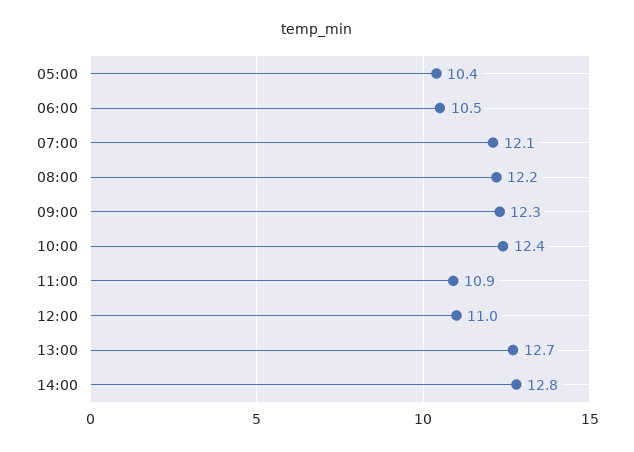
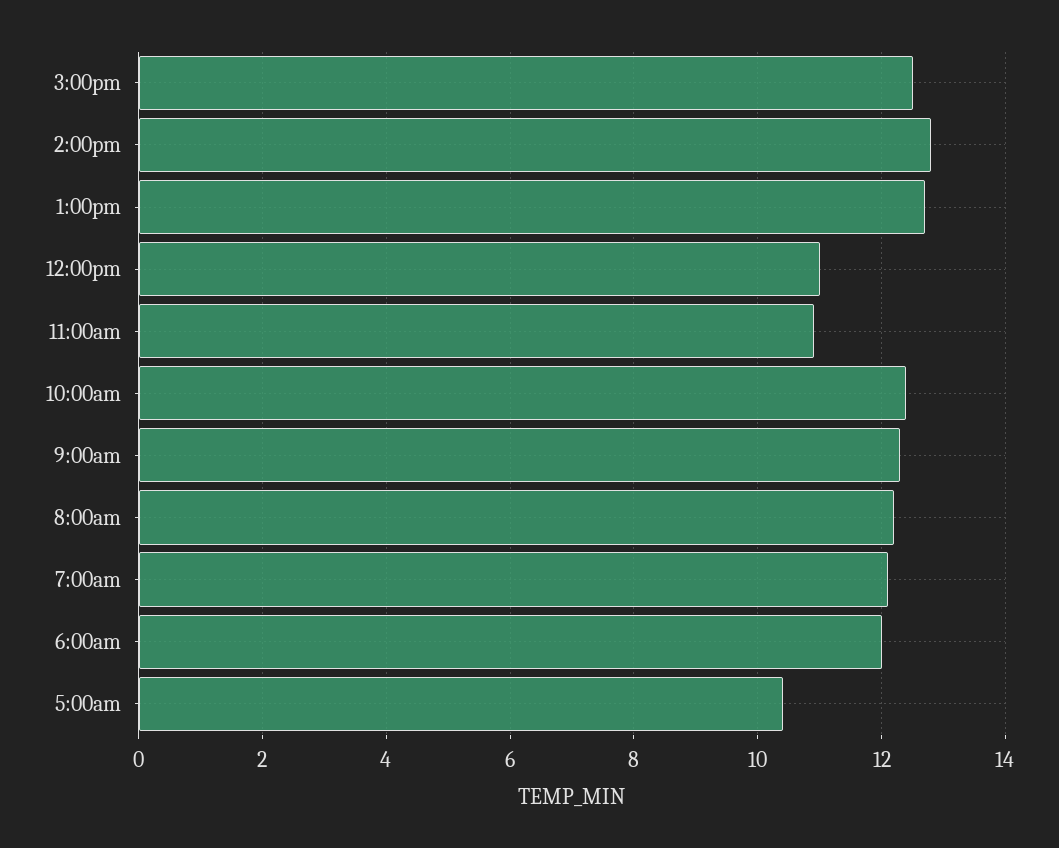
06:00: 10.5 -> 12
3:00pm: none -> 12.5

